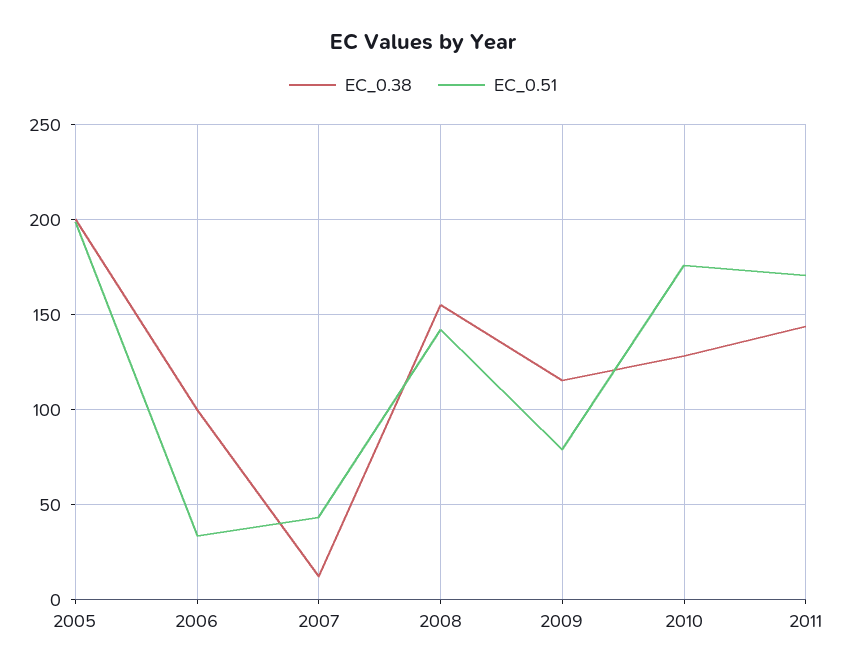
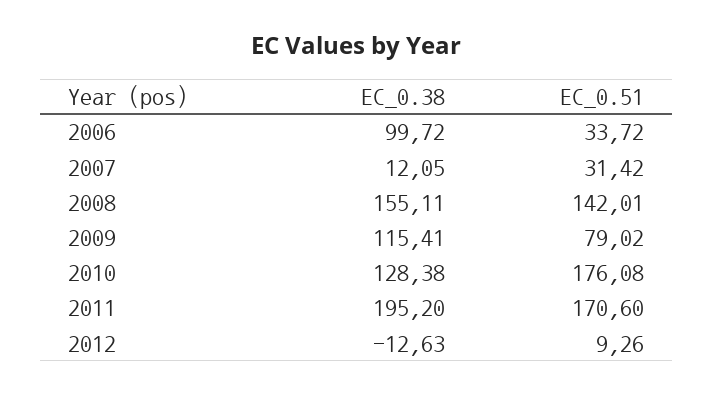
EC_0.38, 2005: 200 -> none
EC_0.51, 2005: 200 -> none
EC_0.51, 2007: 45 -> 31.42
EC_0.38, 2011: 145 -> 195.2
EC_0.38, 2012: none -> -12.63
EC_0.51, 2012: none -> 9.26

